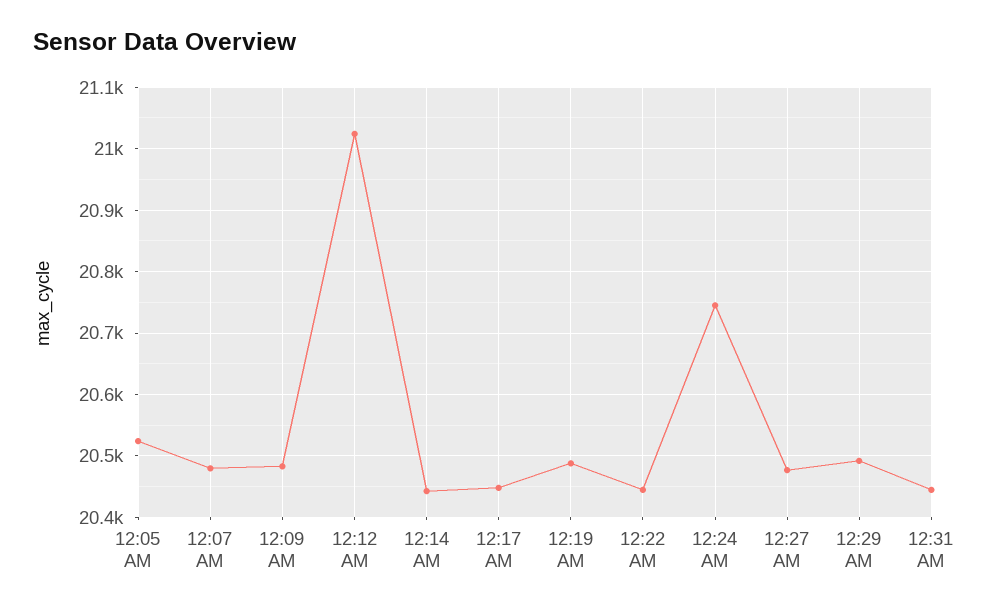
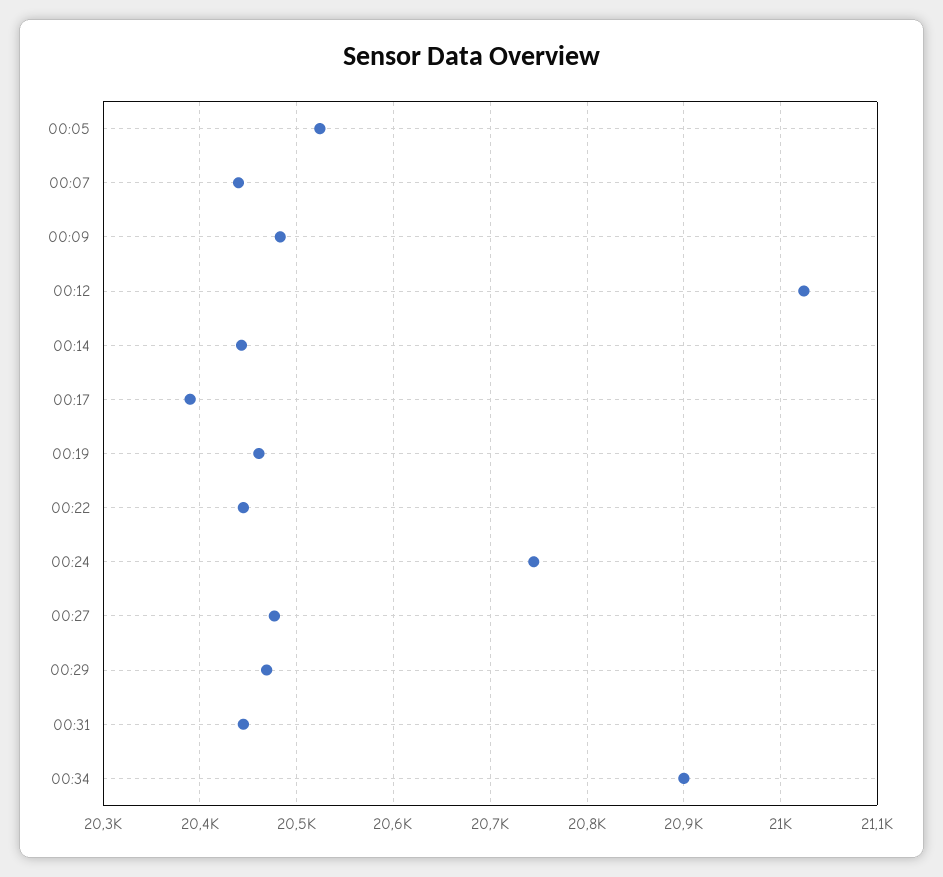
12:07 AM: 20480 -> 20440
12:17 AM: 20450 -> 20390
12:19 AM: 20490 -> 20460
12:29 AM: 20490 -> 20470
00:34: none -> 20900

